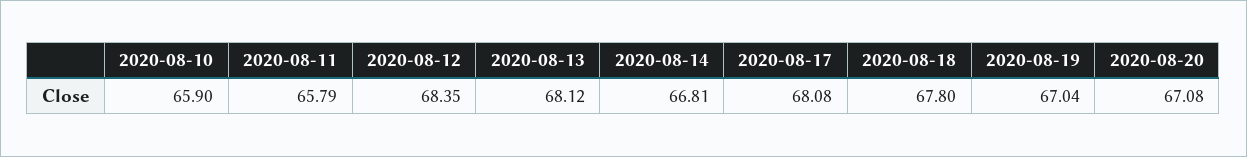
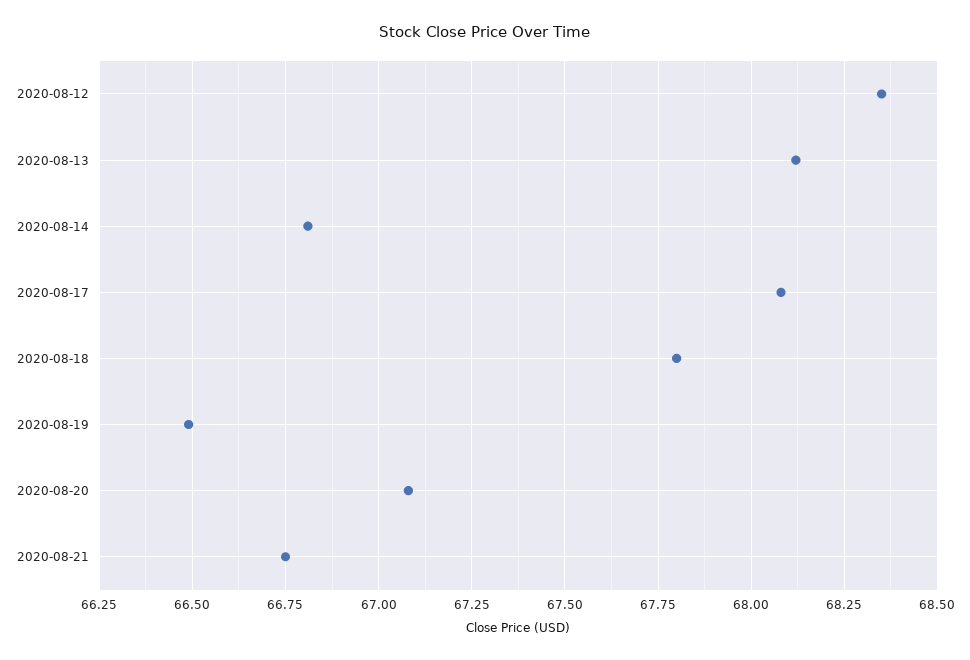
2020-08-10: 65.9 -> none
2020-08-11: 65.79 -> none
2020-08-19: 67.04 -> 66.5
2020-08-21: none -> 66.75

